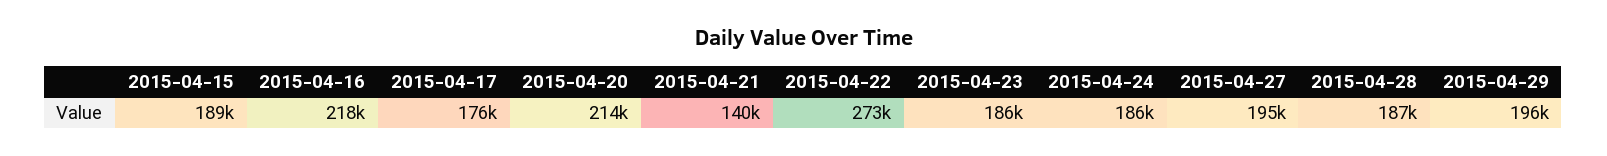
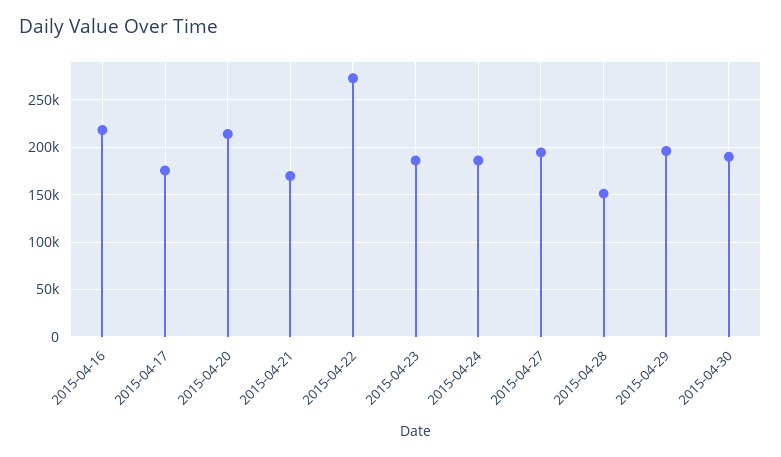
2015-04-15: 189000 -> none
2015-04-21: 140000 -> 170000
2015-04-28: 187000 -> 150000
2015-04-30: none -> 190000

